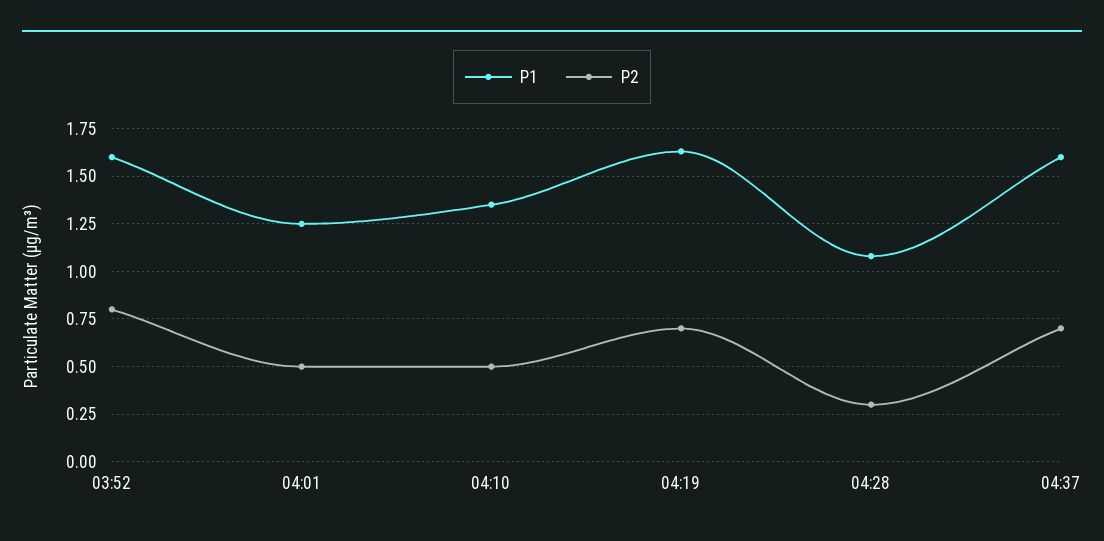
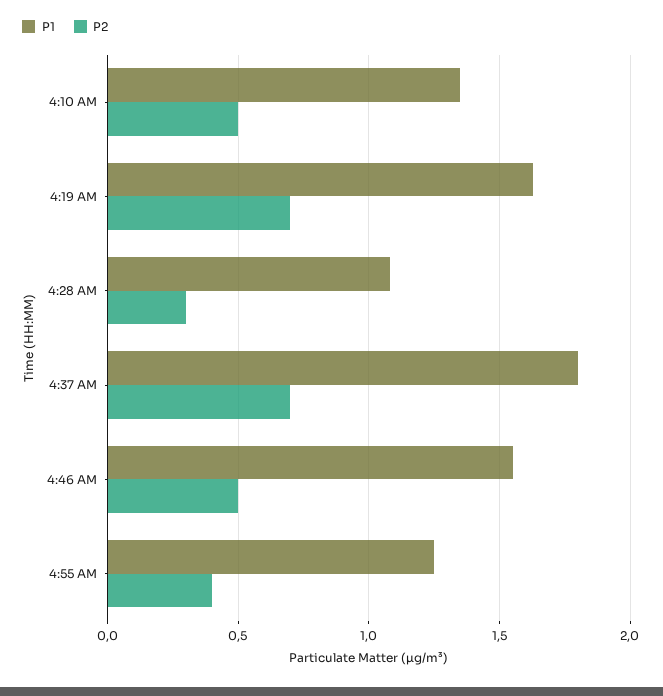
P1, 03:52: 1.6 -> none
P2, 03:52: 0.8 -> none
P1, 04:01: 1.25 -> none
P2, 04:01: 0.5 -> none
P1, 04:37: 1.6 -> 1.8
P1, 4:46 AM: none -> 1.55
P2, 4:46 AM: none -> 0.5
P1, 4:55 AM: none -> 1.25
P2, 4:55 AM: none -> 0.4

